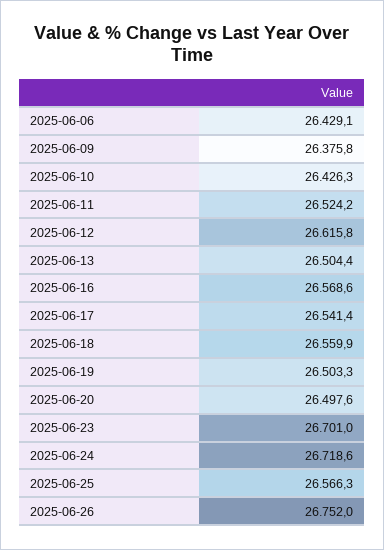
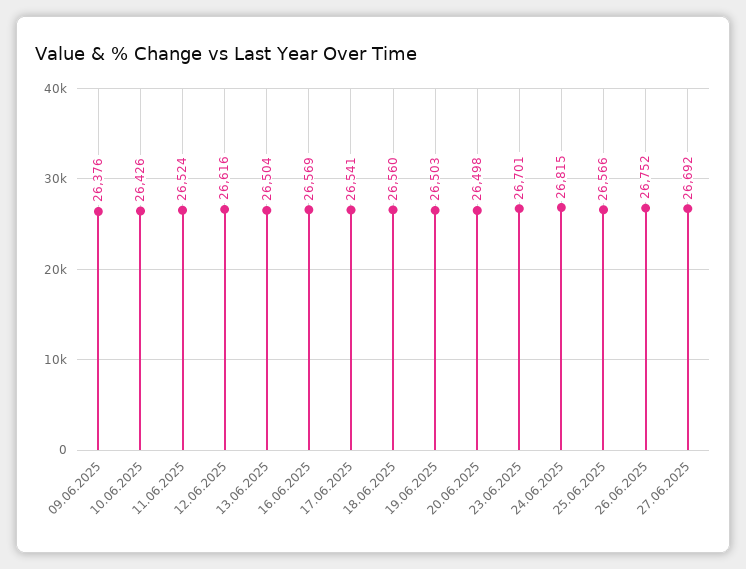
2025-06-06: 26429.1 -> none
2025-06-24: 26718.6 -> 26815
27.06.2025: none -> 26692

